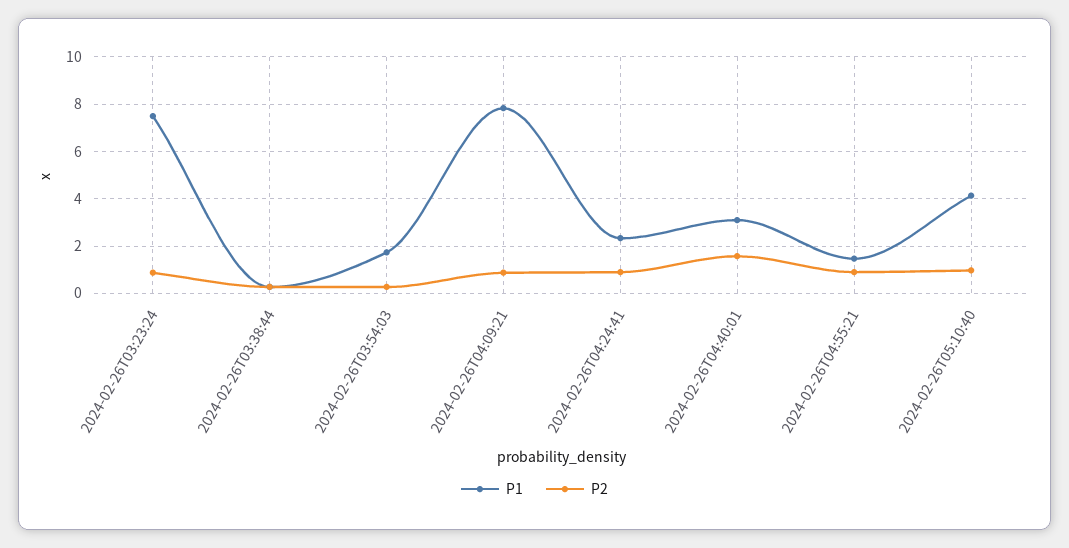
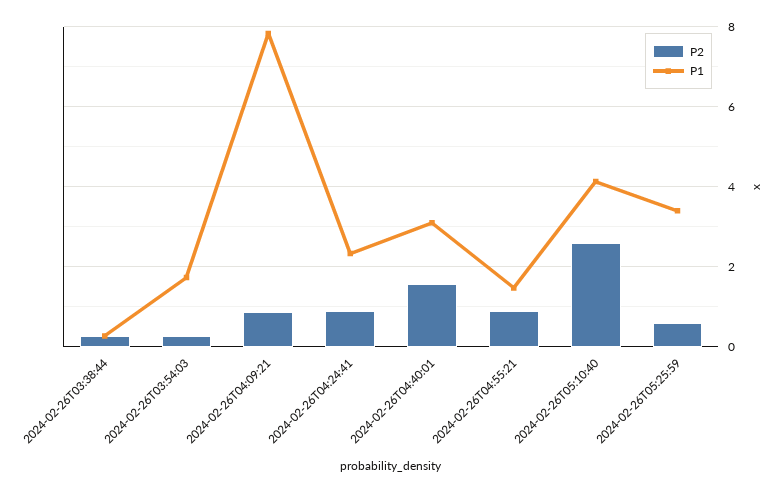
P1, 2024-02-26T03:23:24: 7.5 -> none
P2, 2024-02-26T03:23:24: 1 -> none
P2, 2024-02-26T05:10:40: 1 -> 2.6
P2, 2024-02-26T05:25:59: none -> 0.6
P1, 2024-02-26T05:25:59: none -> 3.4

